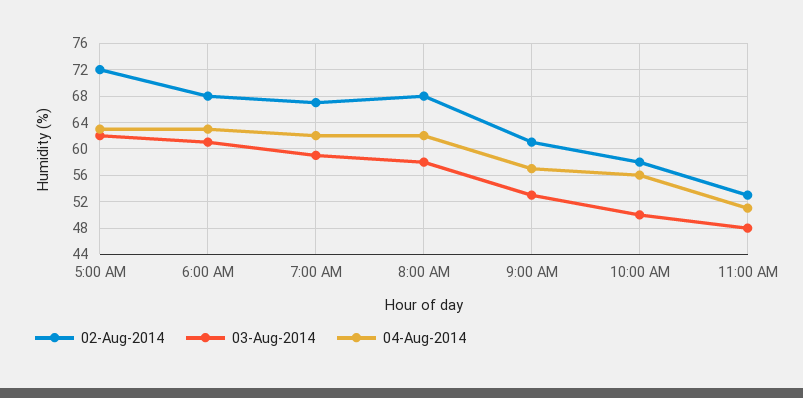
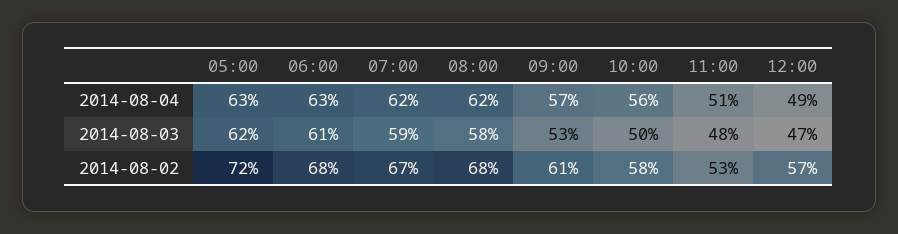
04-Aug-2014, 12:00: none -> 49
03-Aug-2014, 12:00: none -> 47
02-Aug-2014, 12:00: none -> 57

